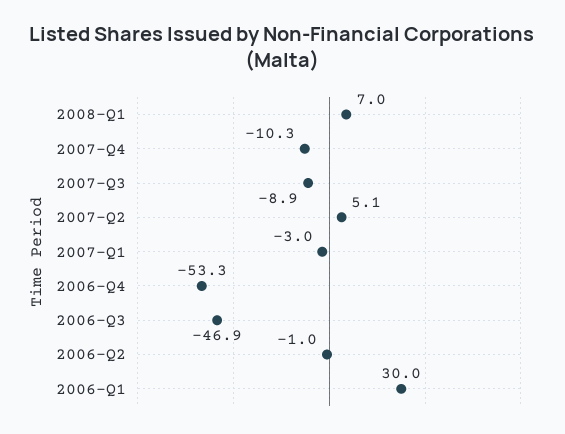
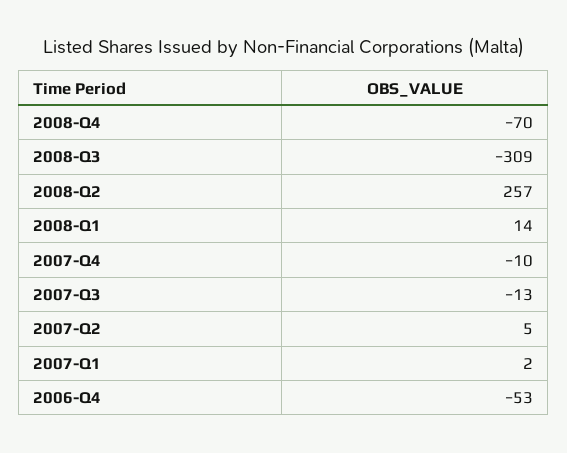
2008-Q1: 7 -> 14
2007-Q3: -8.9 -> -13
2007-Q1: -3 -> 2
2006-Q3: -46.9 -> none
2006-Q2: -1 -> none
2006-Q1: 30 -> none
2008-Q4: none -> -70
2008-Q3: none -> -309
2008-Q2: none -> 257

